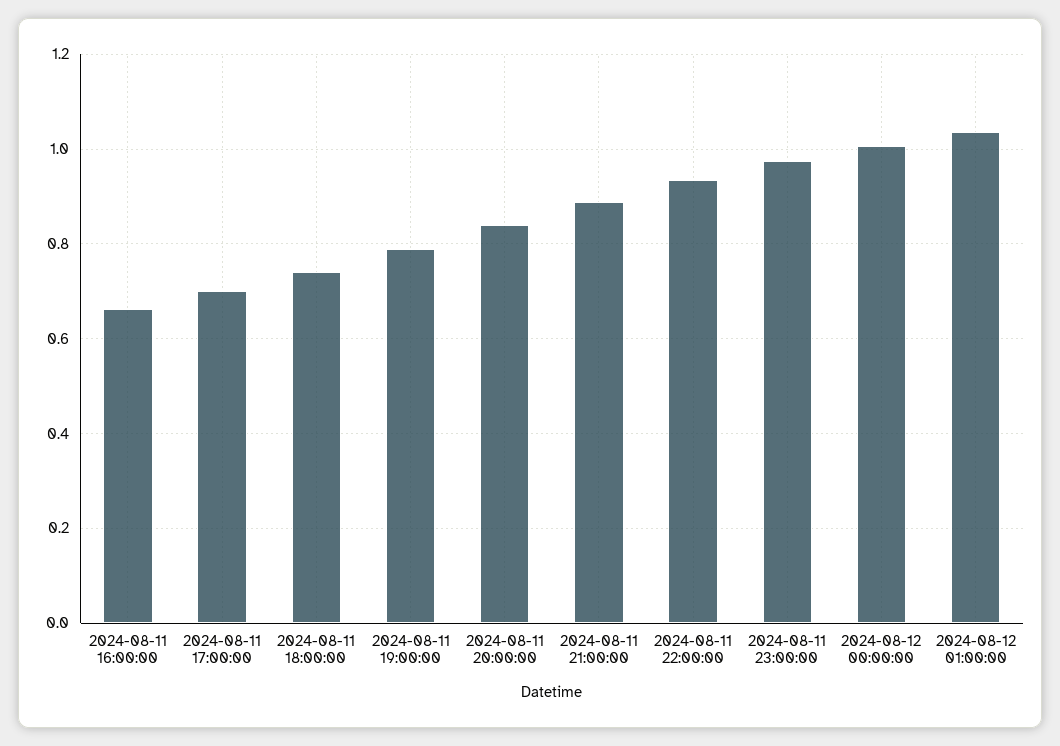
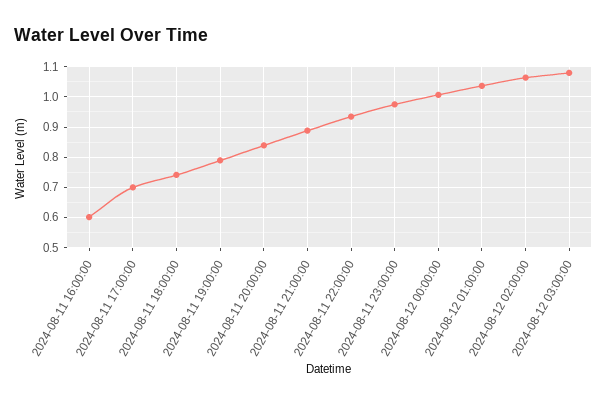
2024-08-11 16:00:00: 0.66 -> 0.6
2024-08-12 02:00:00: none -> 1.06
2024-08-12 03:00:00: none -> 1.08

